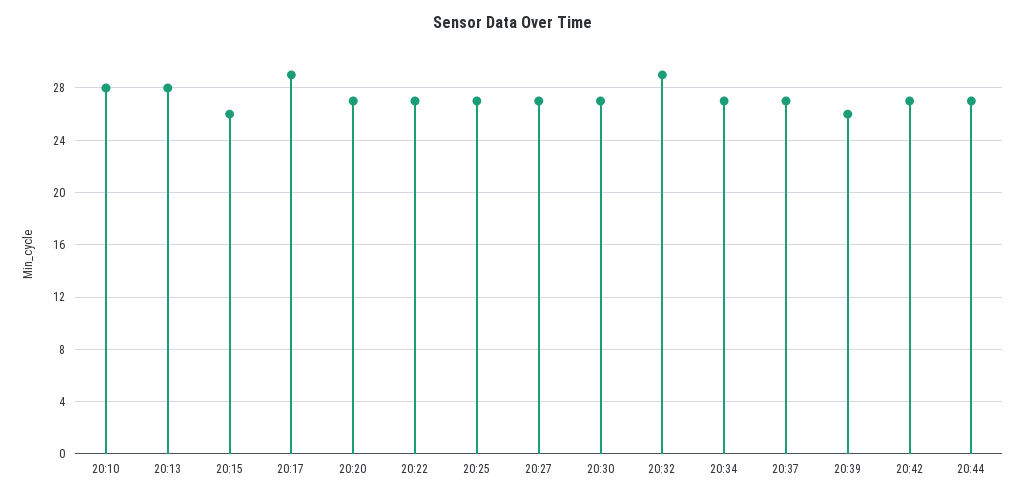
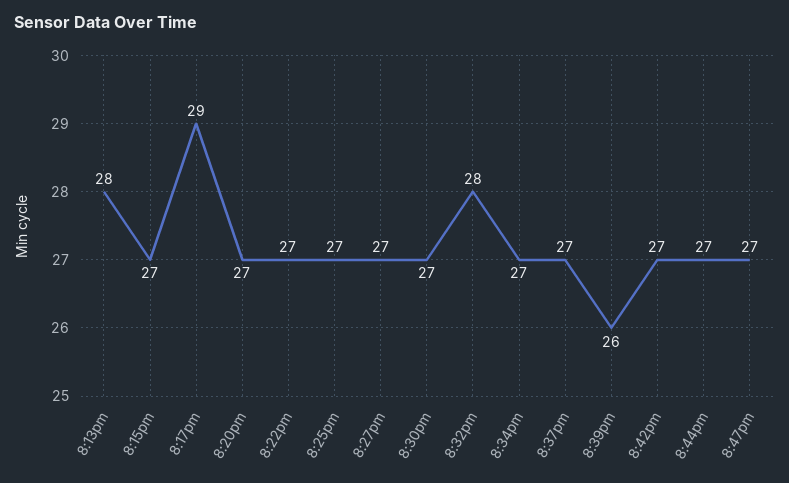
20:10: 28 -> none
20:15: 26 -> 27
20:32: 29 -> 28
8:47pm: none -> 27

